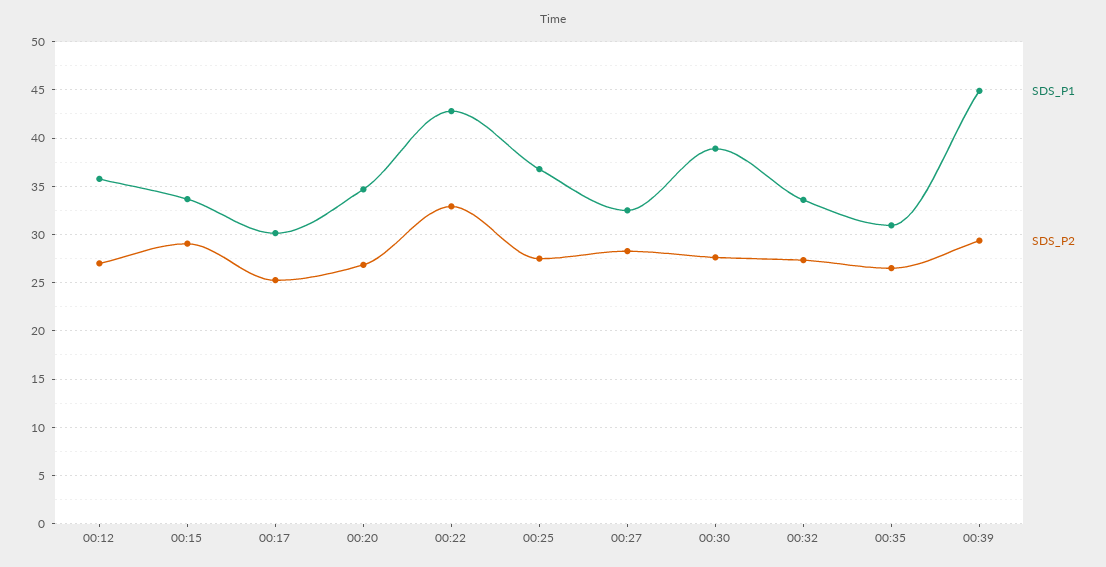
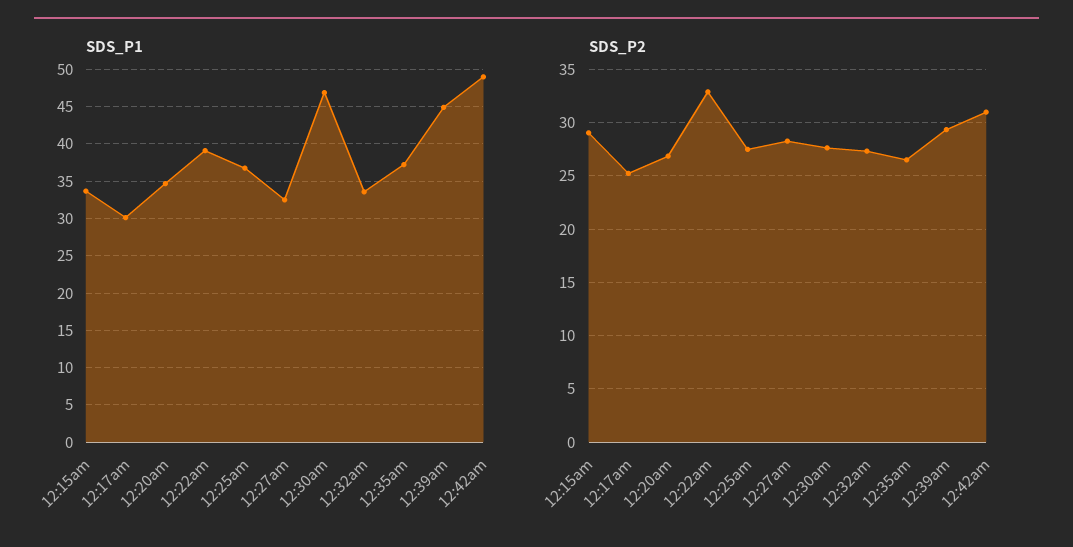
SDS_P1, 00:12: 36 -> none
SDS_P2, 00:12: 27 -> none
SDS_P1, 00:22: 43 -> 39
SDS_P1, 00:30: 39 -> 47
SDS_P1, 00:35: 31 -> 37
SDS_P1, 12:42am: none -> 49
SDS_P2, 12:42am: none -> 31

